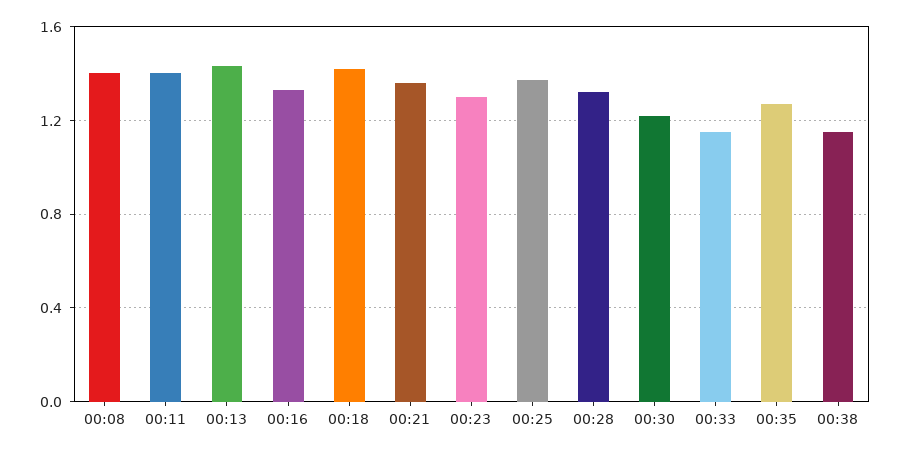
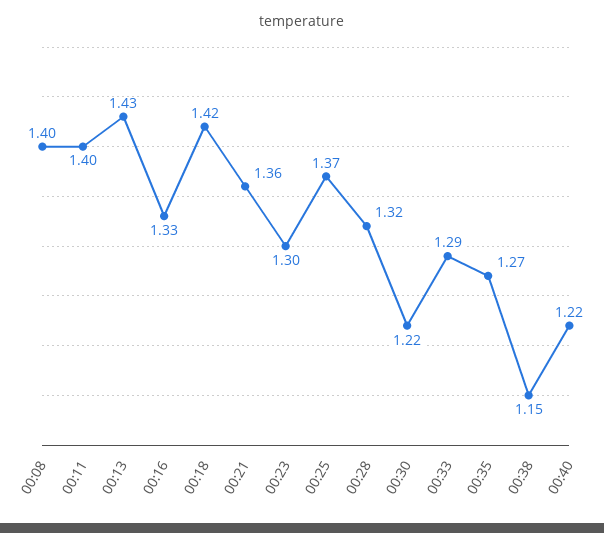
00:33: 1.15 -> 1.29
00:40: none -> 1.22

